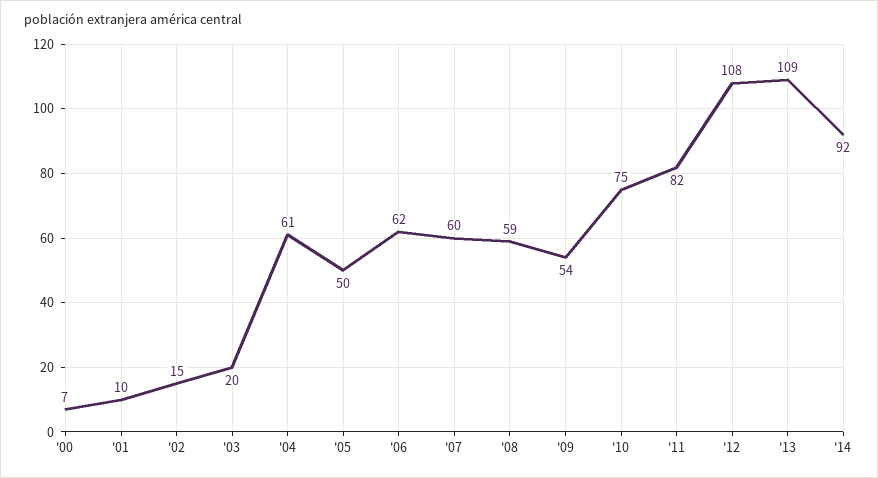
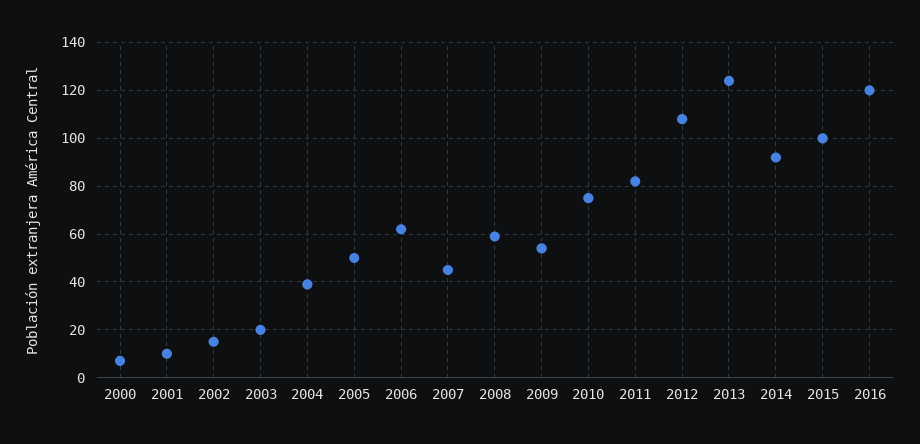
'04: 61 -> 40
'07: 60 -> 45
'13: 109 -> 125
2015: none -> 100
2016: none -> 120

